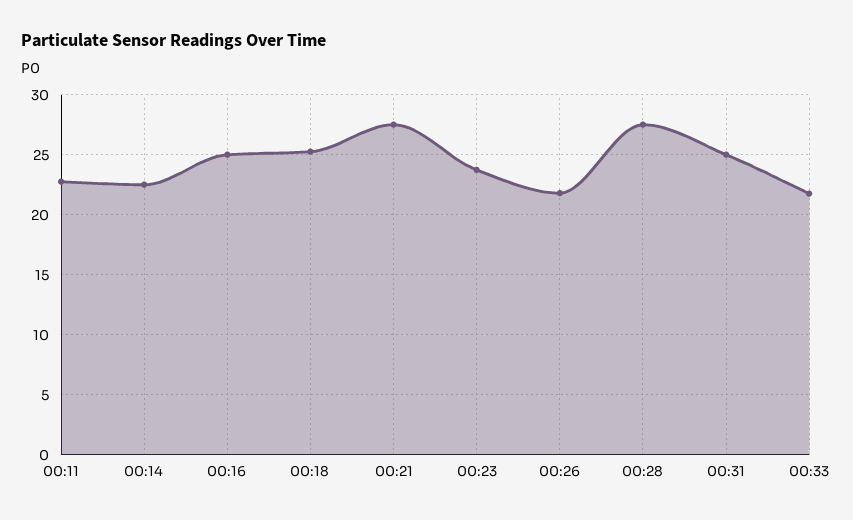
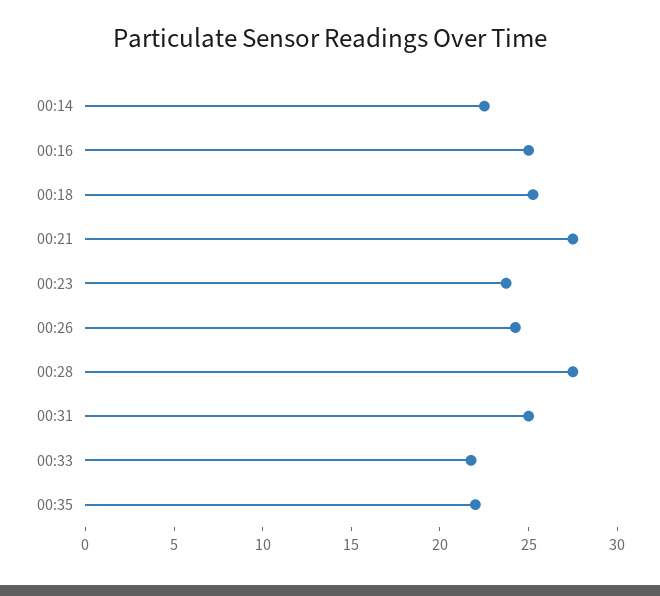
00:11: 23 -> none
00:26: 22 -> 24
00:35: none -> 22

